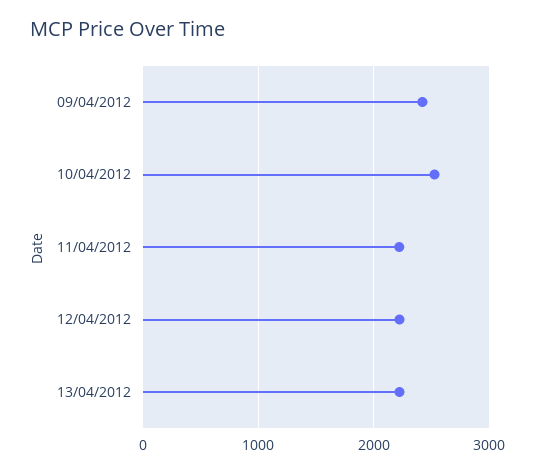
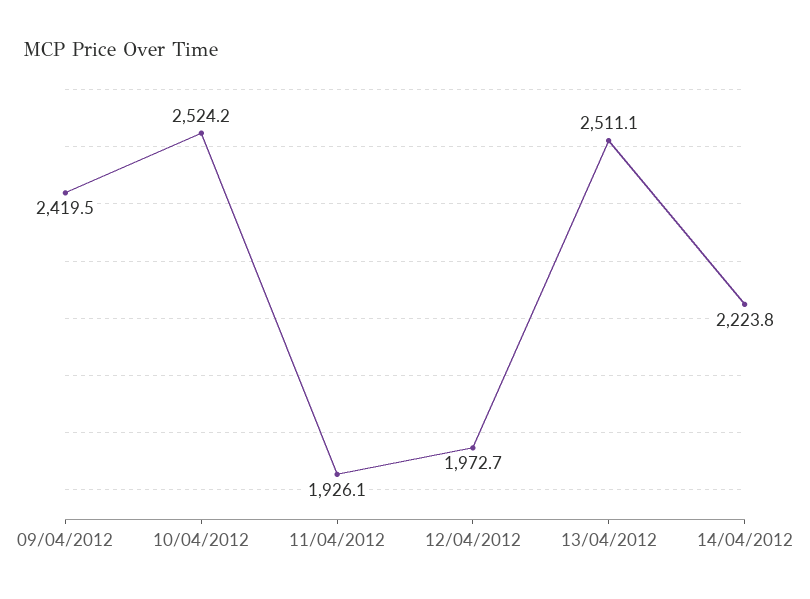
11/04/2012: 2200 -> 1926.1
12/04/2012: 2200 -> 1972.7
13/04/2012: 2200 -> 2511.1
14/04/2012: none -> 2223.8

